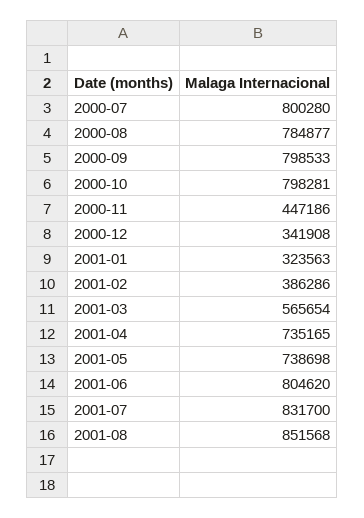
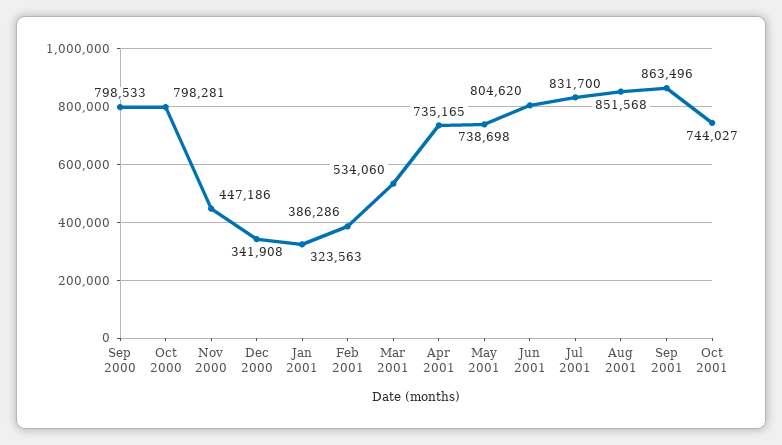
2000-07: 800280 -> none
2000-08: 784877 -> none
2001-03: 565654 -> 534060
Sep 2001: none -> 863496
Oct 2001: none -> 744027

